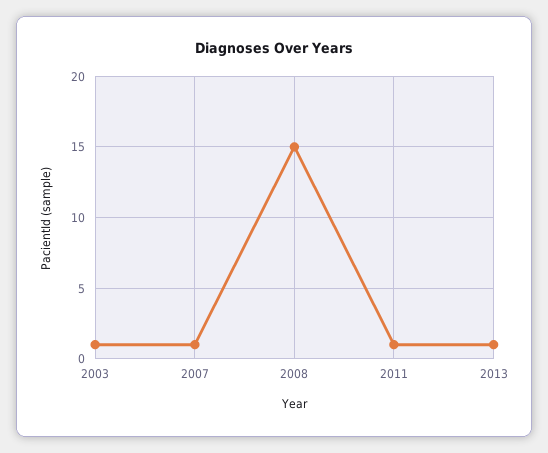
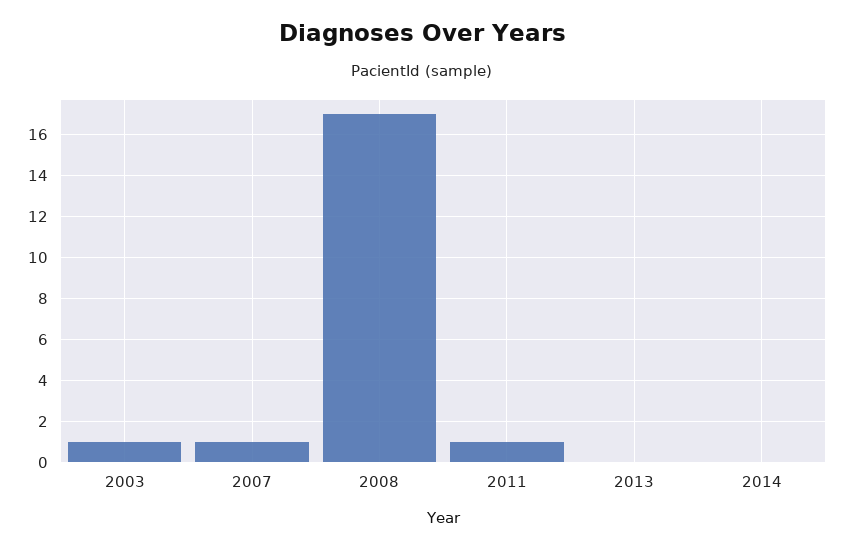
2008: 15 -> 17
2013: 1 -> 0
2014: none -> 0

